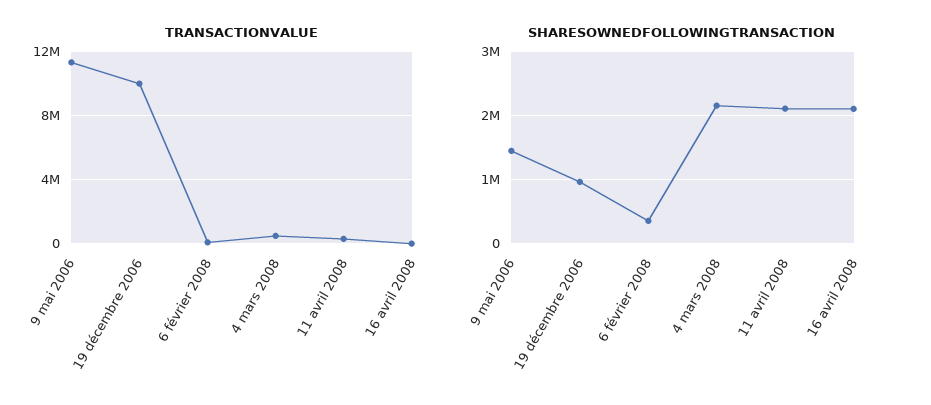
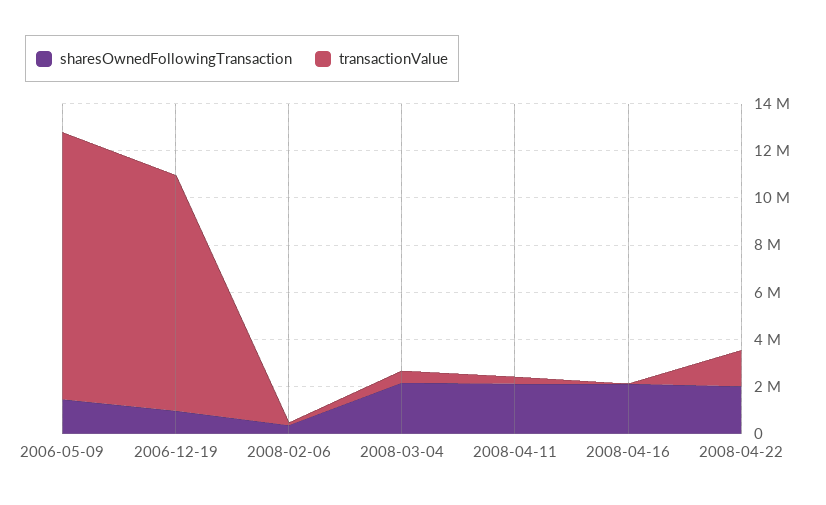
SHARESOWNEDFOLLOWINGTRANSACTION, 2008-04-22: none -> 2000000
TRANSACTIONVALUE, 2008-04-22: none -> 1500000

